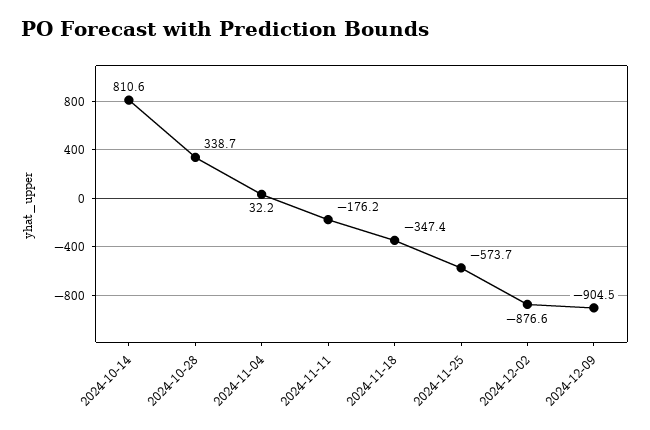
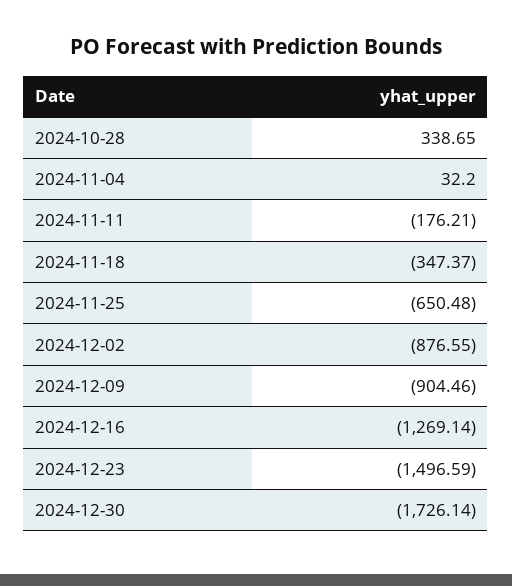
2024-10-14: 810.6 -> none
2024-11-25: -573.7 -> -650.48
2024-12-16: none -> -1269.14
2024-12-23: none -> -1496.59
2024-12-30: none -> -1726.14

